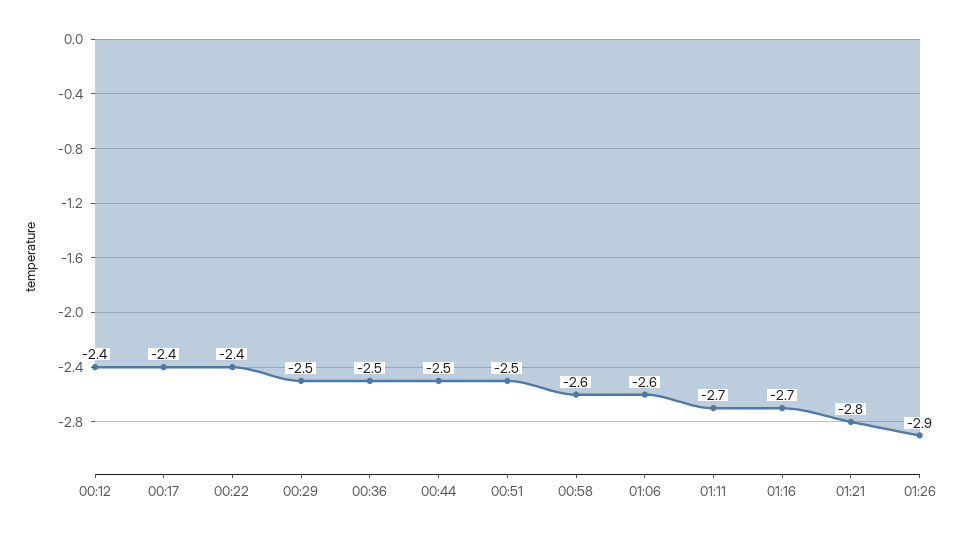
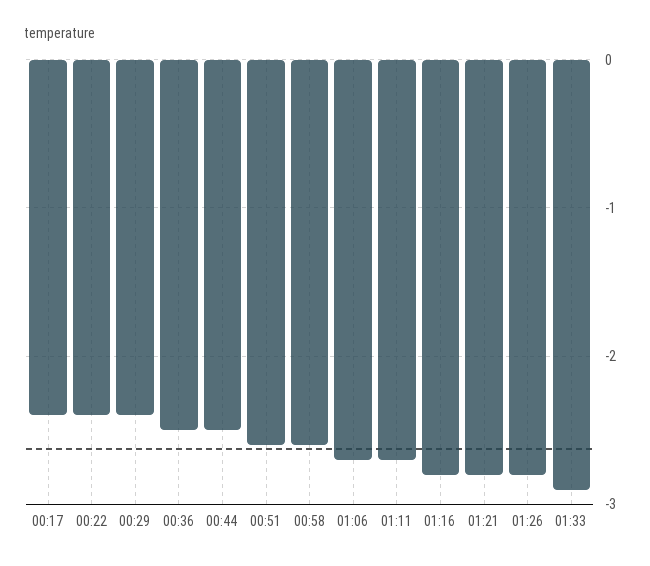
00:12: -2.4 -> none
00:29: -2.5 -> -2.4
00:51: -2.5 -> -2.6
01:06: -2.6 -> -2.7
01:16: -2.7 -> -2.8
01:26: -2.9 -> -2.8
01:33: none -> -2.9

